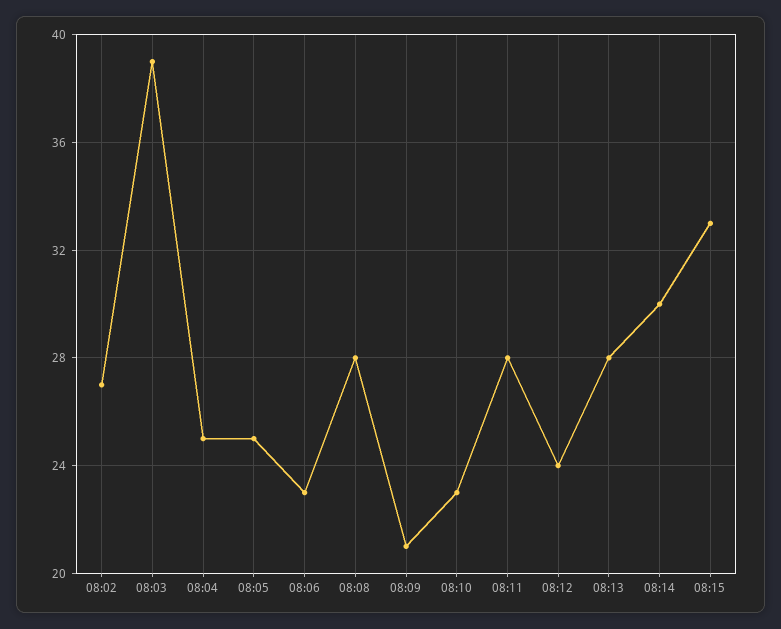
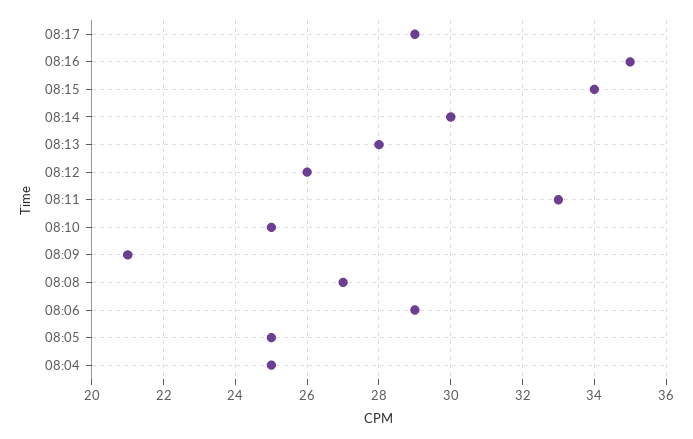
08:02: 27 -> none
08:03: 39 -> none
08:06: 23 -> 29
08:08: 28 -> 27
08:10: 23 -> 25
08:11: 28 -> 33
08:12: 24 -> 26
08:15: 33 -> 34
08:17: none -> 29
08:16: none -> 35

